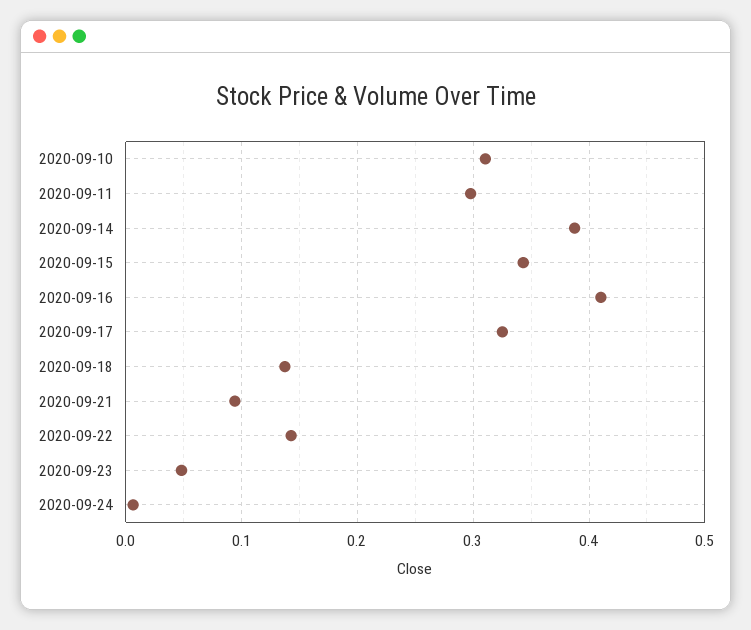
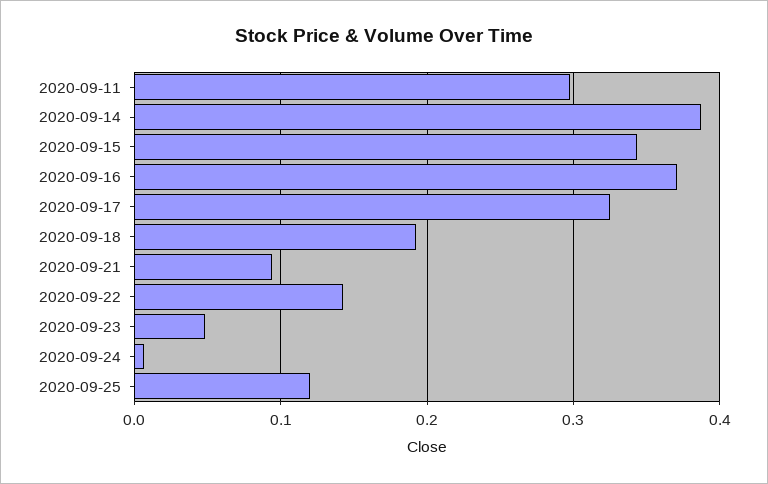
2020-09-10: 0.31 -> none
2020-09-16: 0.41 -> 0.37
2020-09-18: 0.14 -> 0.19
2020-09-25: none -> 0.12

